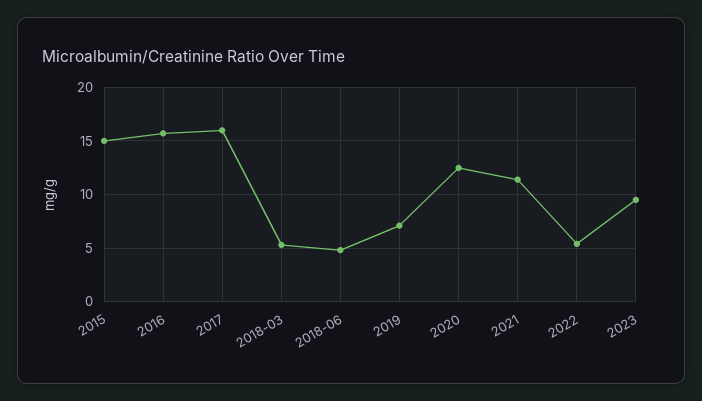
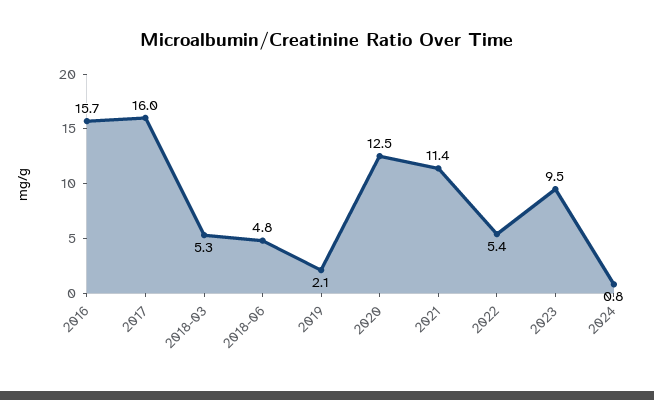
2015: 15 -> none
2019: 7 -> 2.1
2024: none -> 0.8

